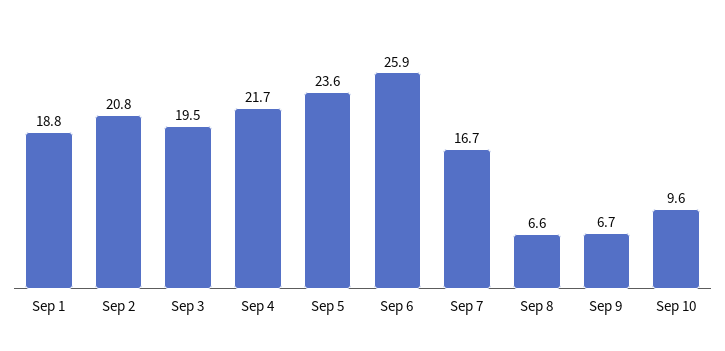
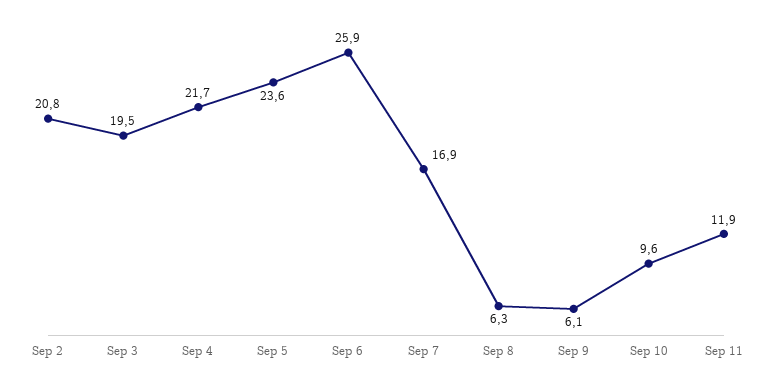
Sep 1: 18.8 -> none
Sep 7: 16.7 -> 16.9
Sep 8: 6.6 -> 6.3
Sep 9: 6.7 -> 6.1
Sep 11: none -> 11.9

